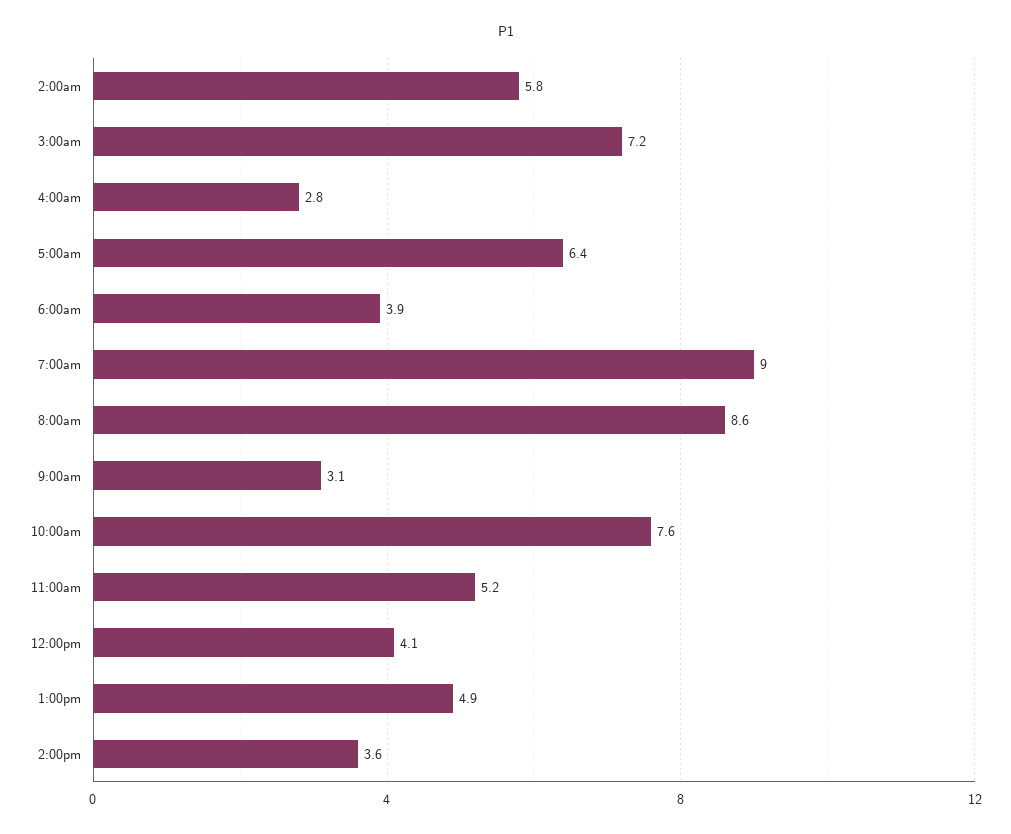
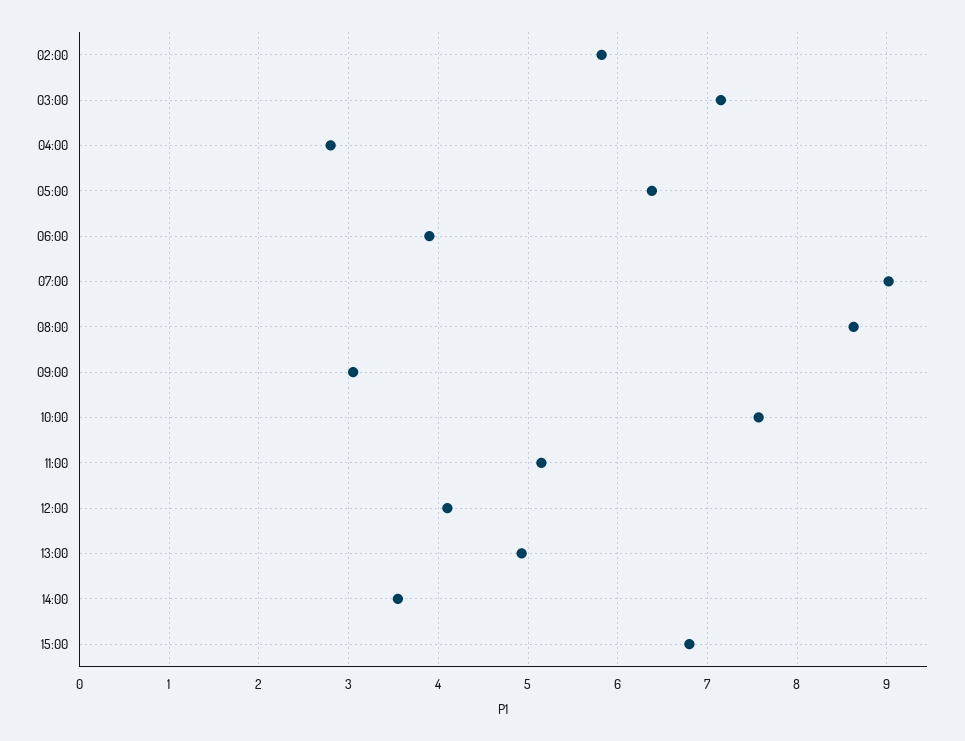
15:00: none -> 6.8

